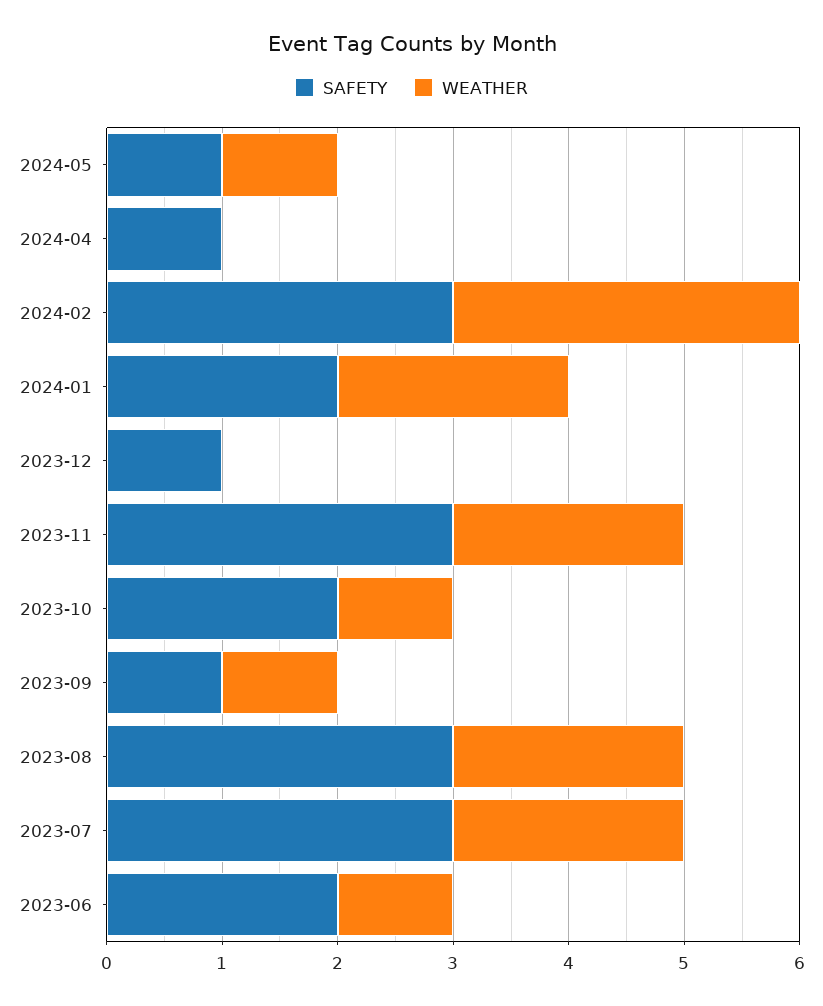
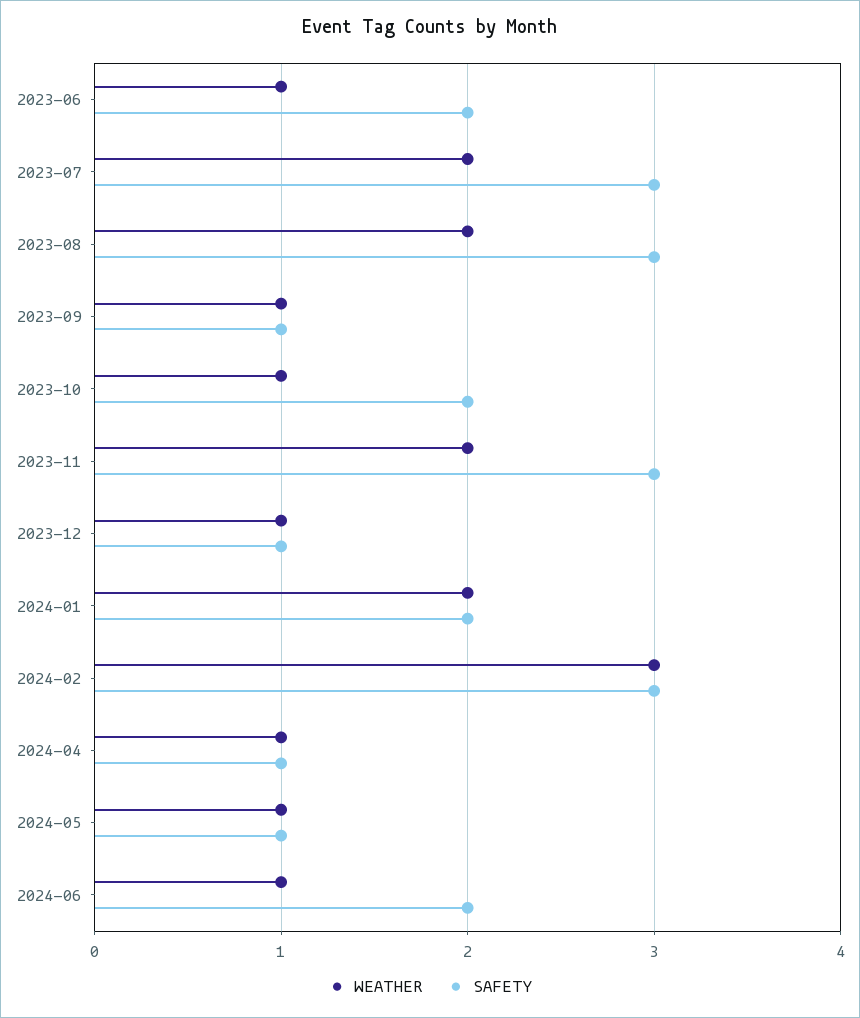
WEATHER, 2024-04: 0 -> 1
WEATHER, 2023-12: 0 -> 1
WEATHER, 2024-06: none -> 1
SAFETY, 2024-06: none -> 2

